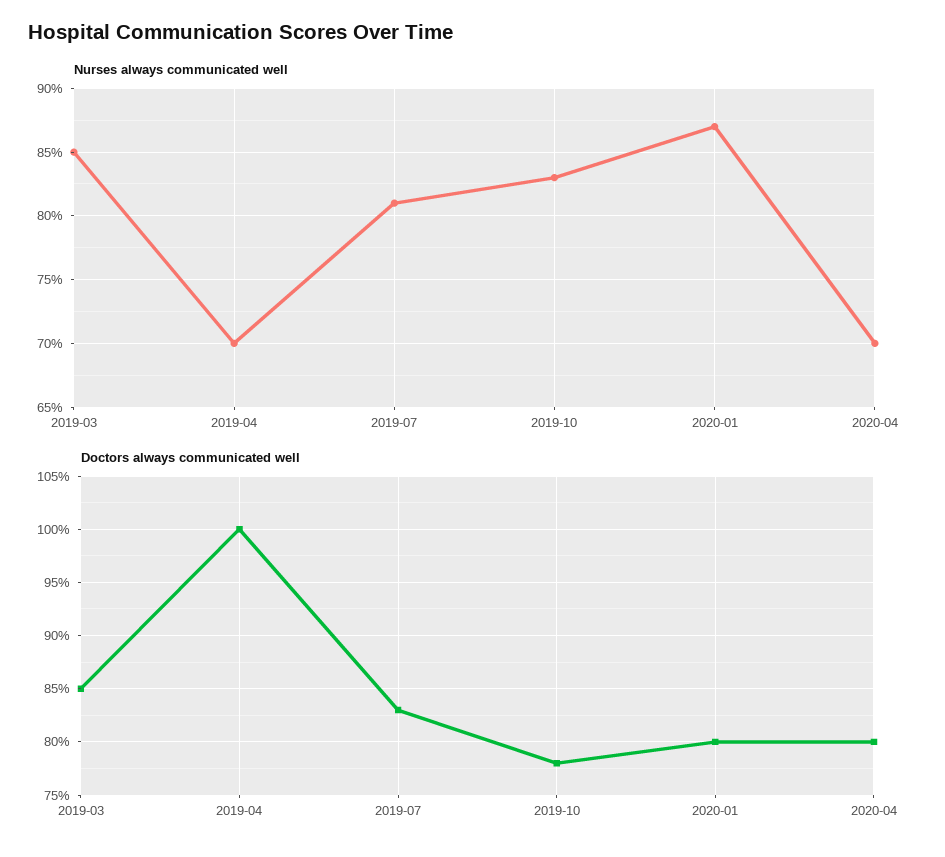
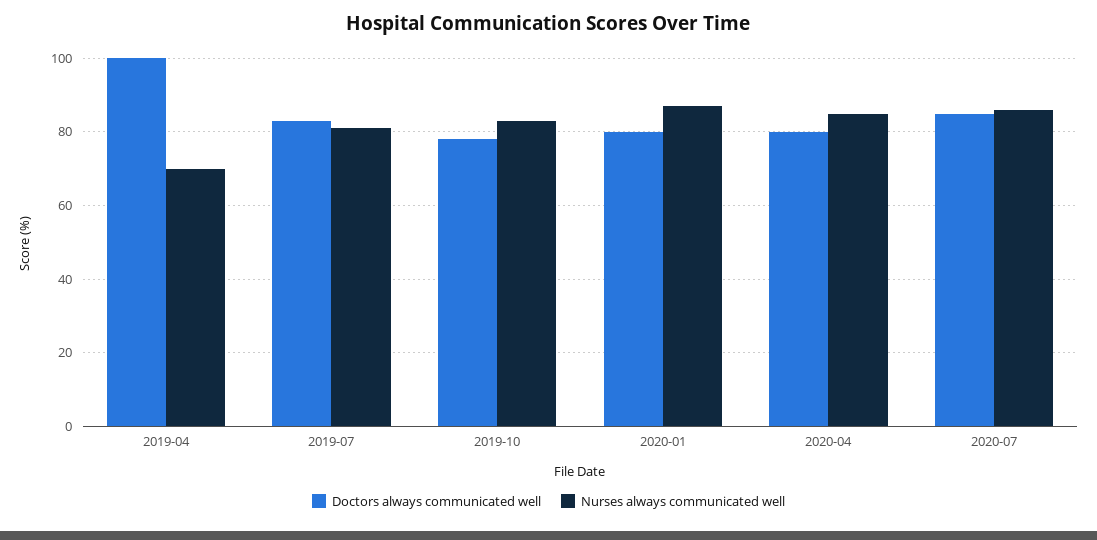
Nurses always communicated well, 2019-03: 85 -> none
Nurses always communicated well, 2020-04: 70 -> 85
Doctors always communicated well, 2019-03: 85 -> none
Doctors always communicated well, 2020-07: none -> 85
Nurses always communicated well, 2020-07: none -> 85

